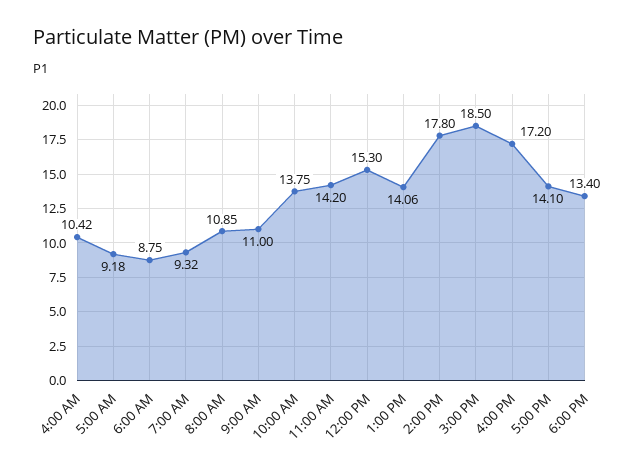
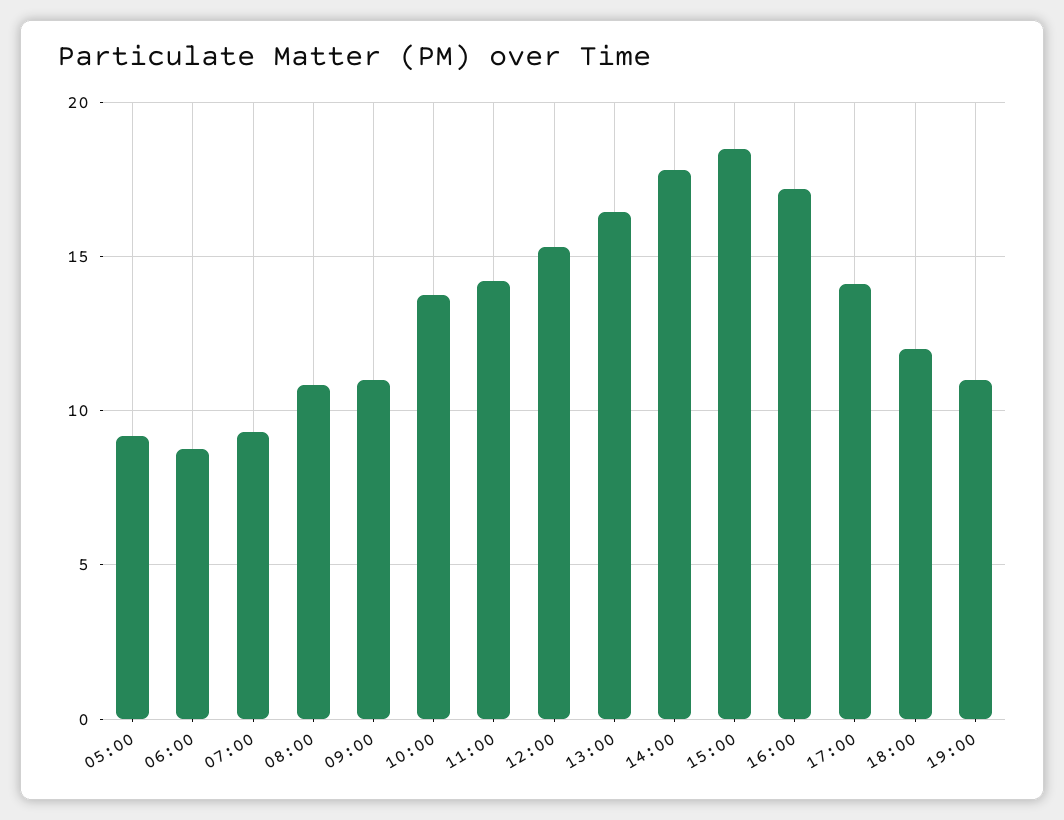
4:00 AM: 10.42 -> none
1:00 PM: 14.06 -> 16.5
6:00 PM: 13.4 -> 12
19:00: none -> 11

